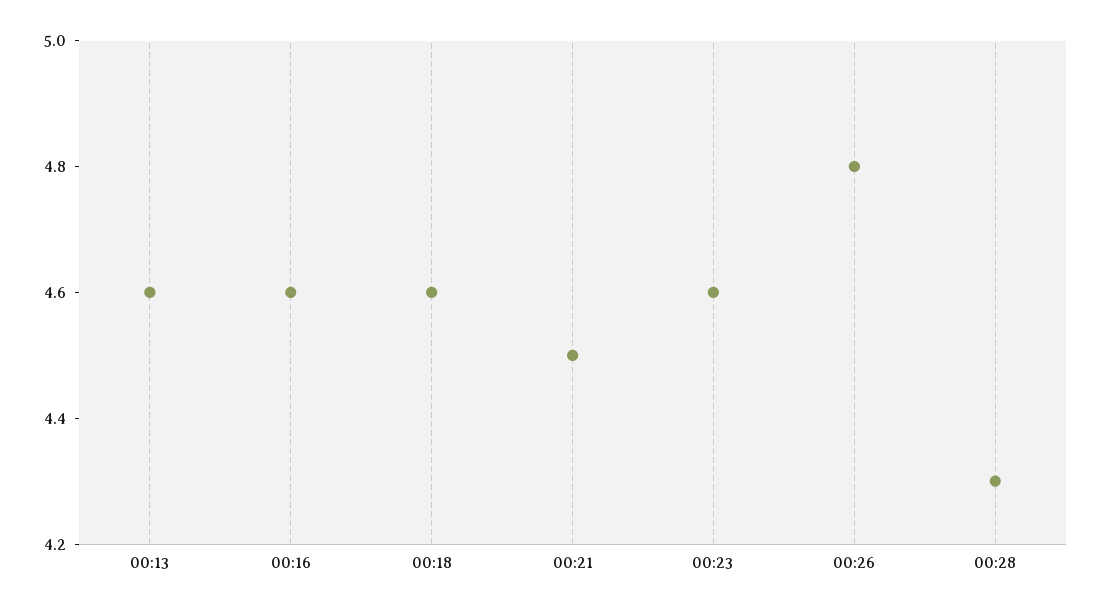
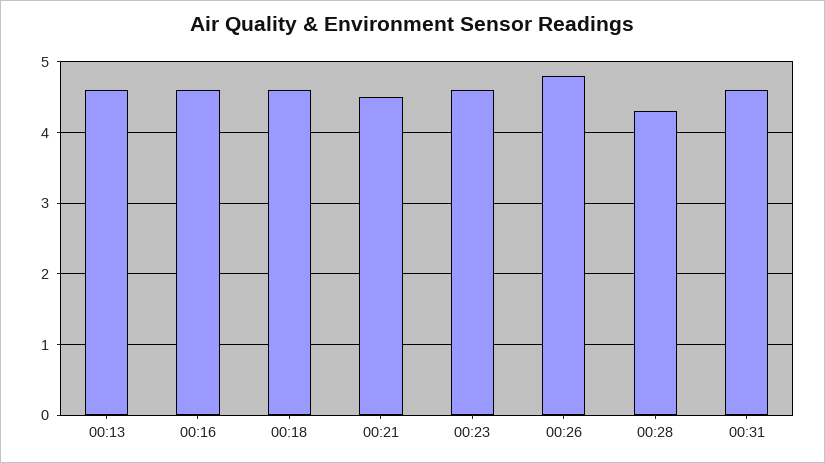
00:31: none -> 4.6

